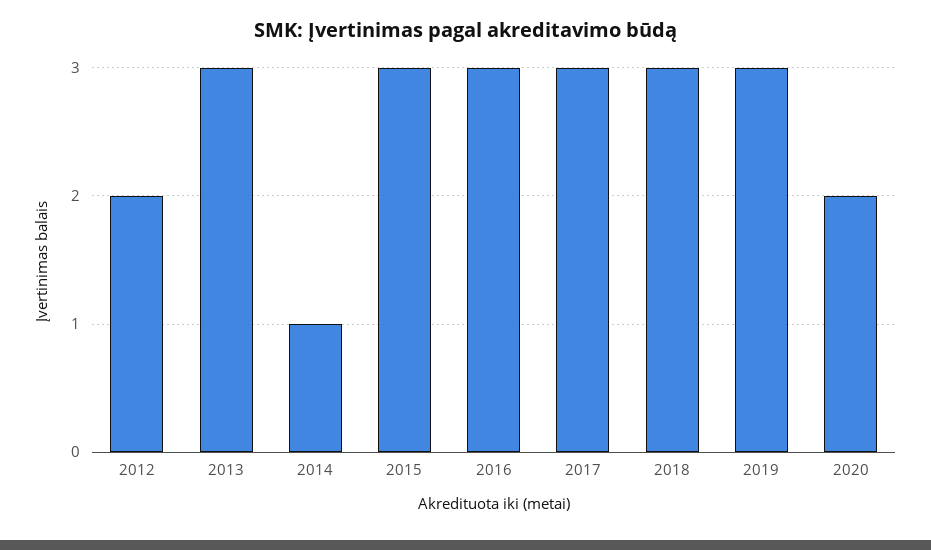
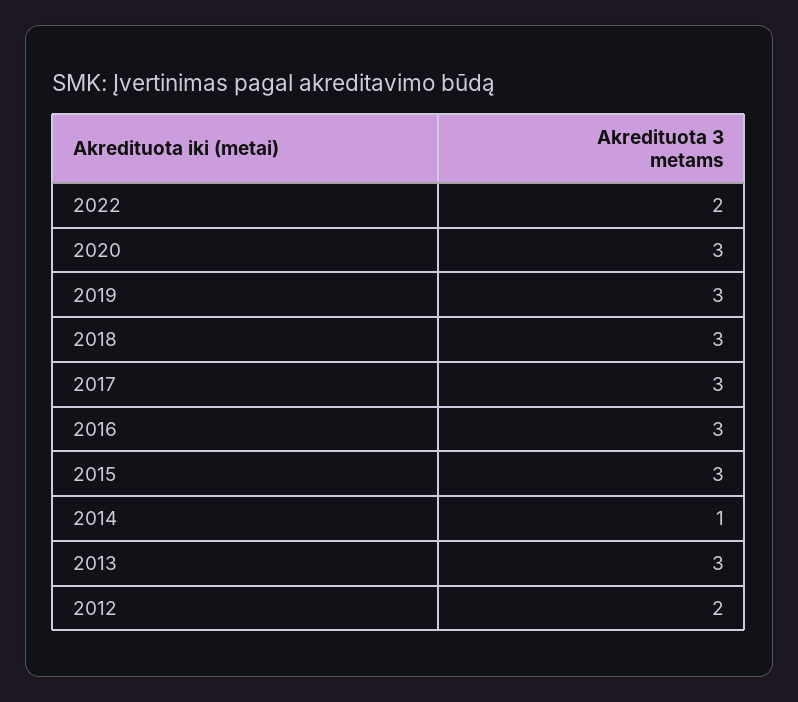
2020: 2 -> 3
2022: none -> 2

